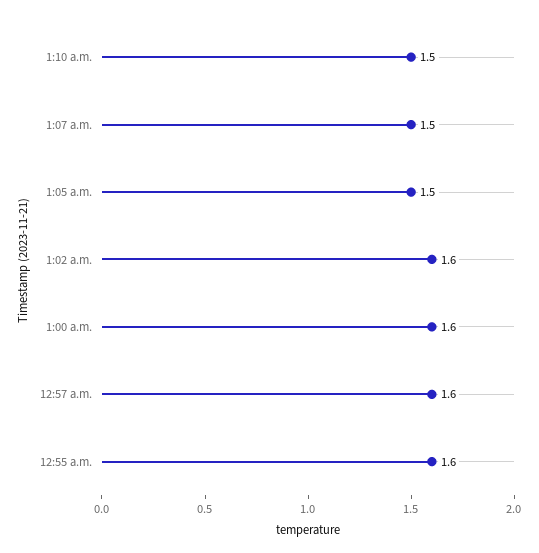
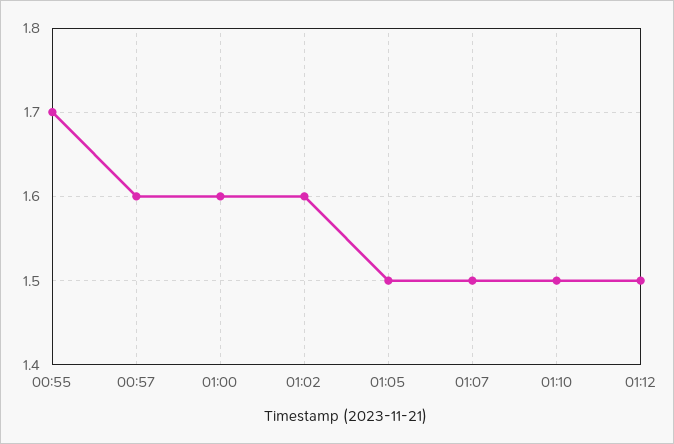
12:55 a.m.: 1.6 -> 1.7
01:12: none -> 1.5

